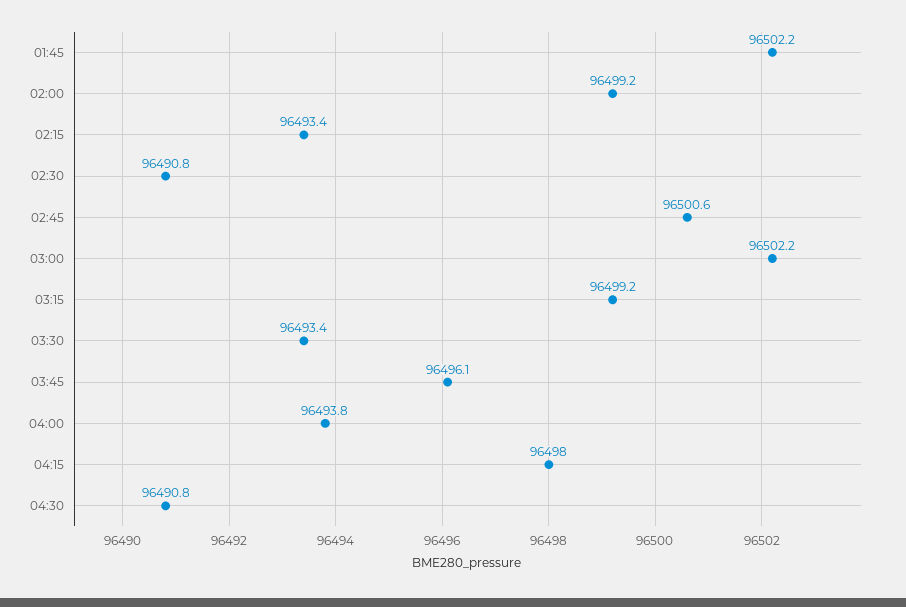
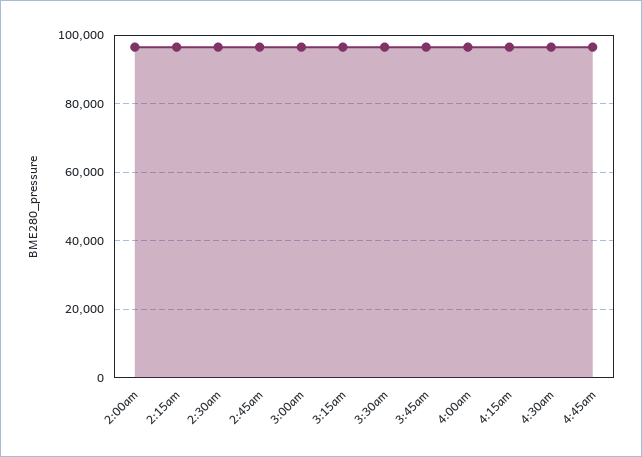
01:45: 96502.2 -> none
4:45am: none -> 96000

